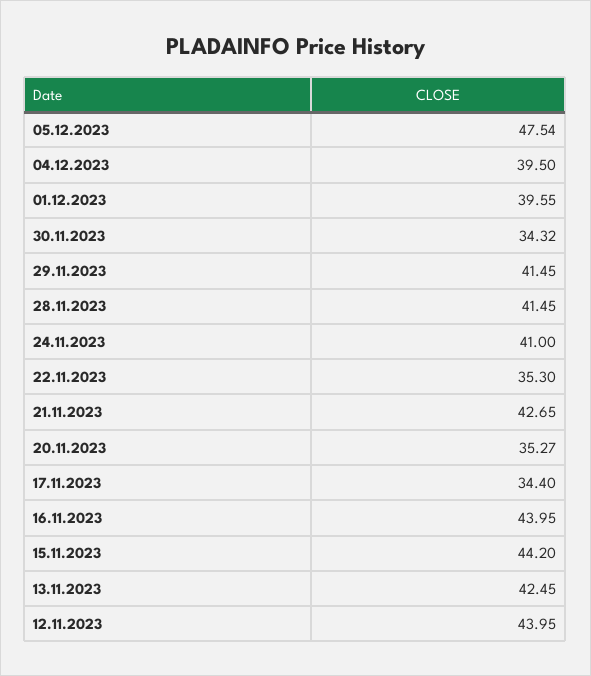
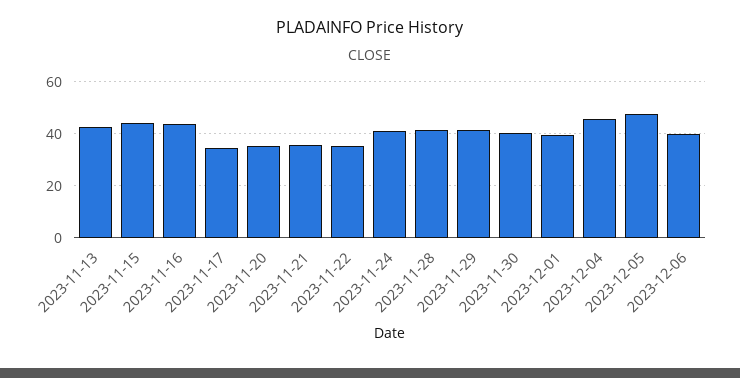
04.12.2023: 39.5 -> 45
30.11.2023: 34.32 -> 40
21.11.2023: 42.65 -> 35
12.11.2023: 43.95 -> none
2023-12-06: none -> 40

